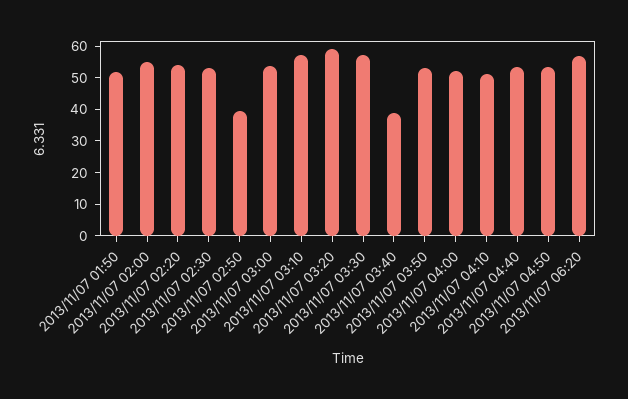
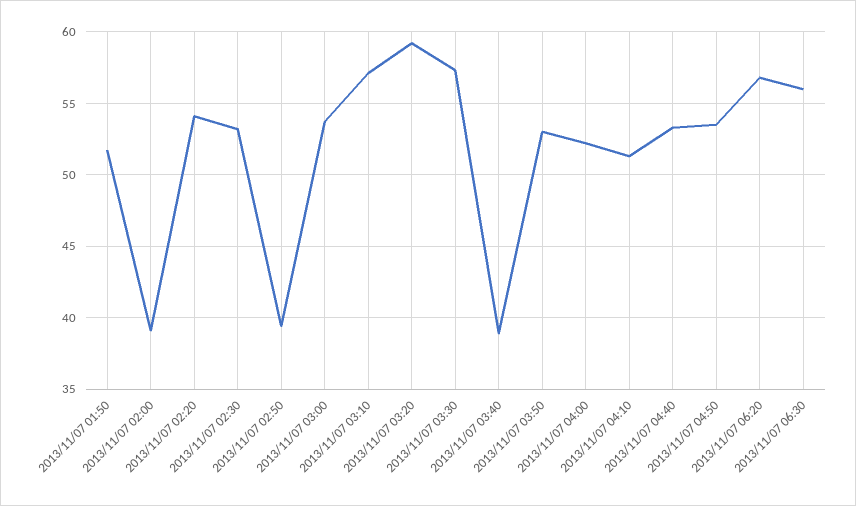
2013/11/07 02:00: 55 -> 39
2013/11/07 06:30: none -> 56

